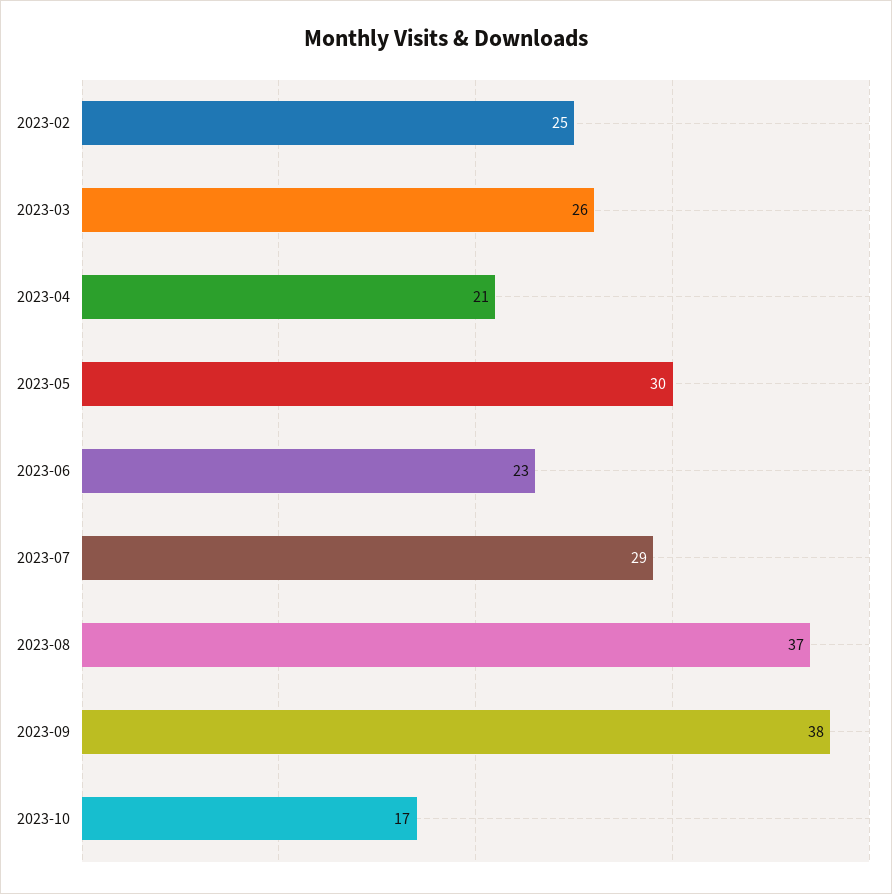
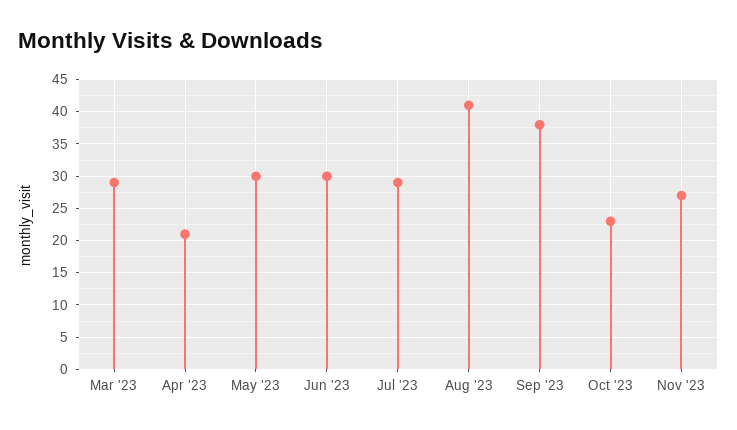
2023-02: 25 -> none
2023-03: 26 -> 29
2023-06: 23 -> 30
2023-08: 37 -> 41
2023-10: 17 -> 23
Nov '23: none -> 27

